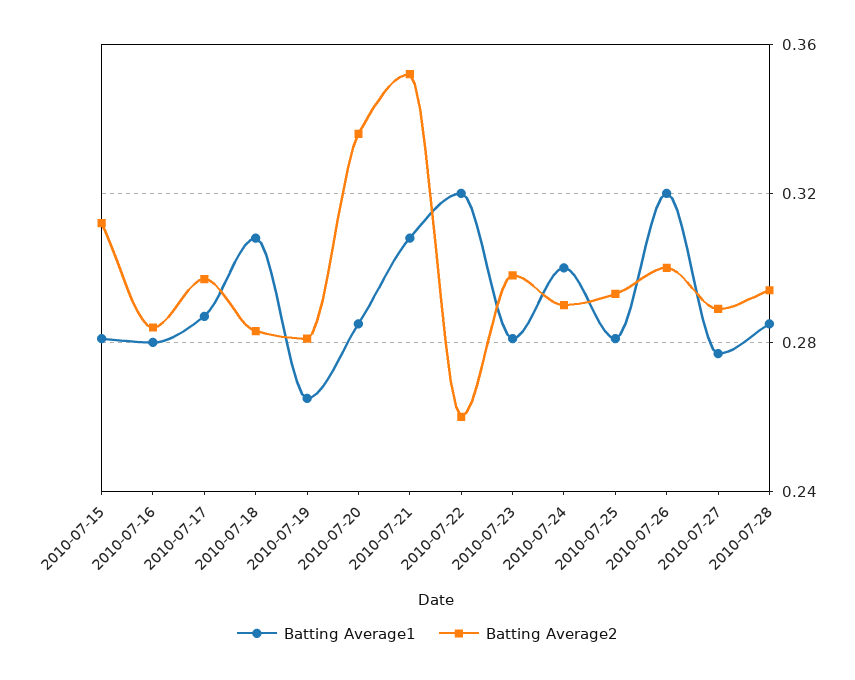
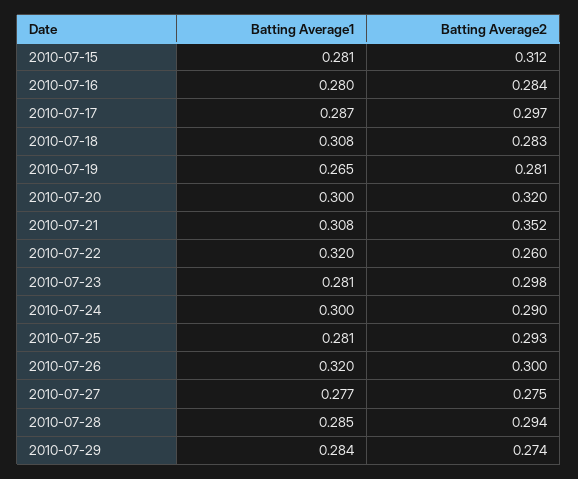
Batting Average1, 2010-07-20: 0.285 -> 0.3
Batting Average2, 2010-07-20: 0.335 -> 0.32
Batting Average2, 2010-07-27: 0.29 -> 0.275
Batting Average1, 2010-07-29: none -> 0.284
Batting Average2, 2010-07-29: none -> 0.274

